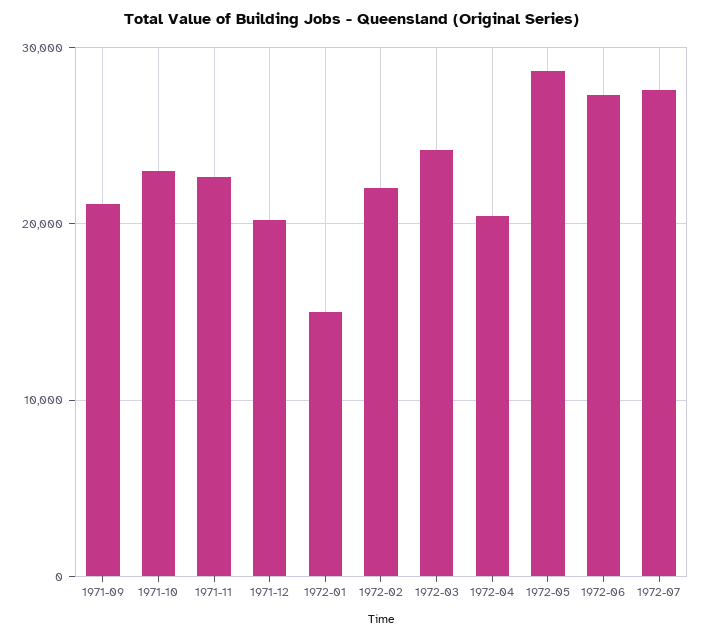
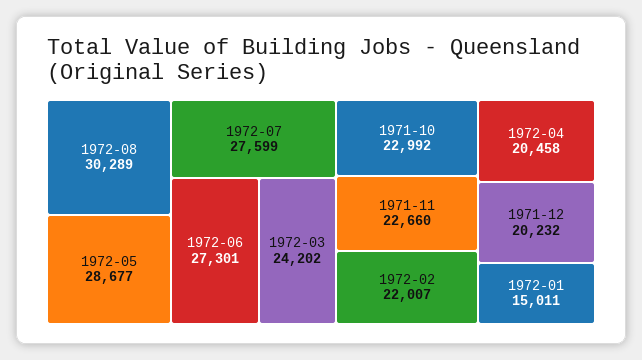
1971-09: 21000 -> none
1972-08: none -> 30289

